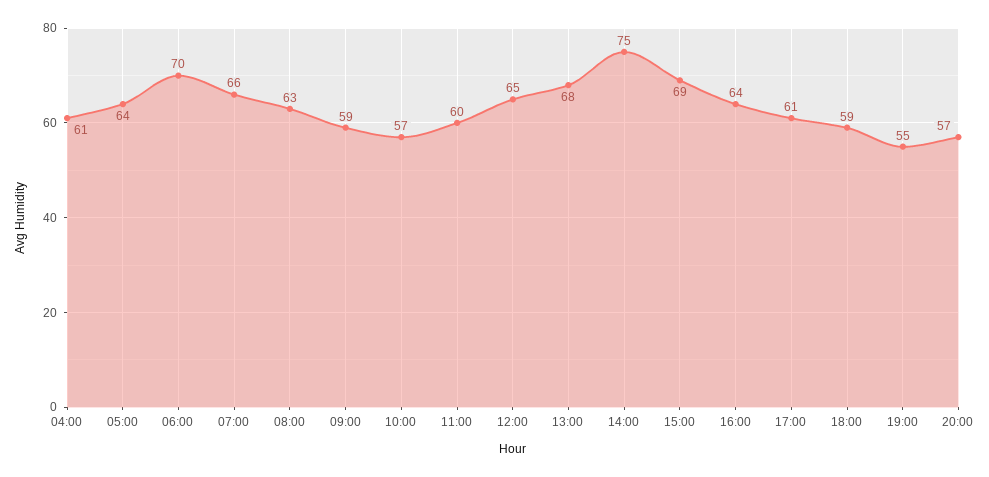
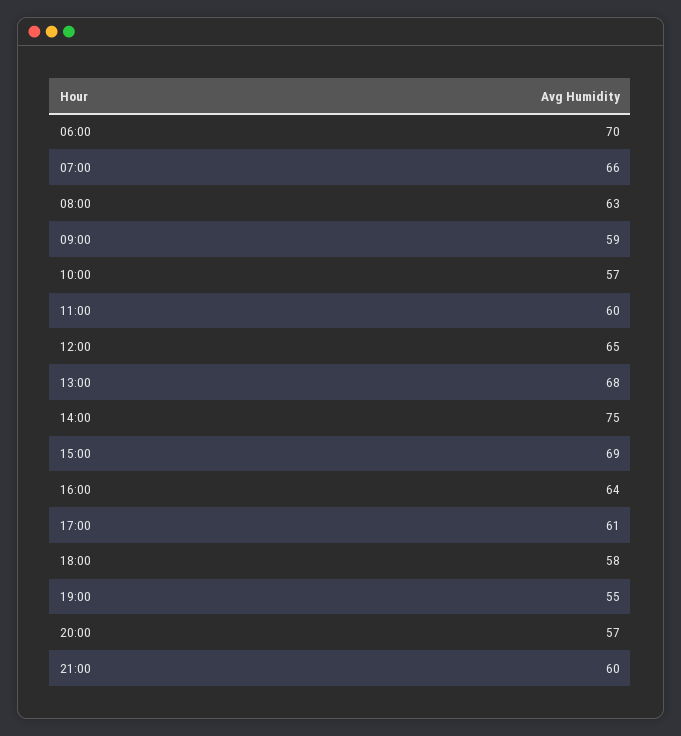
04:00: 61 -> none
05:00: 64 -> none
18:00: 59 -> 58
21:00: none -> 60

